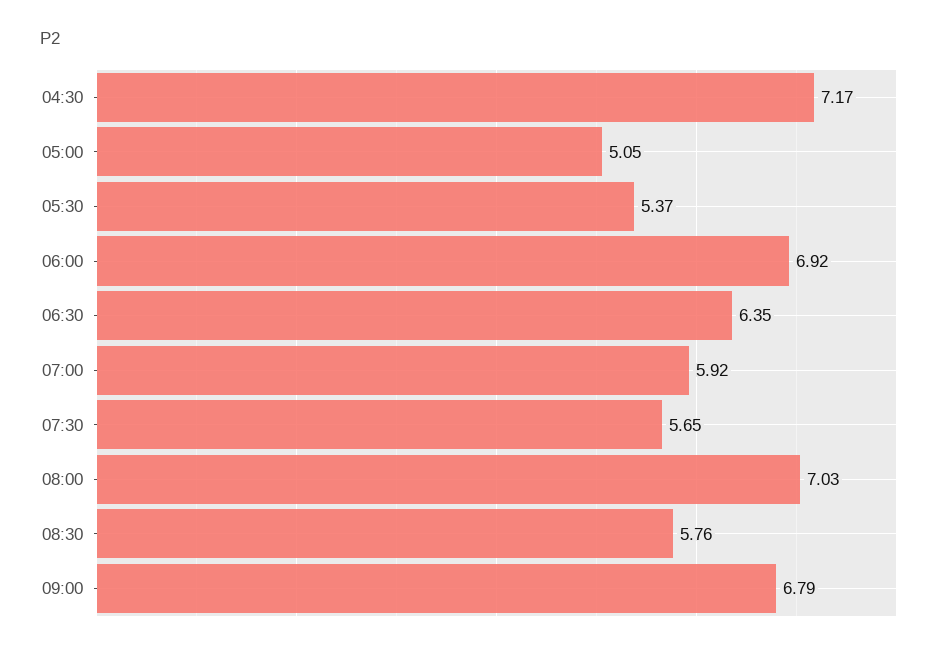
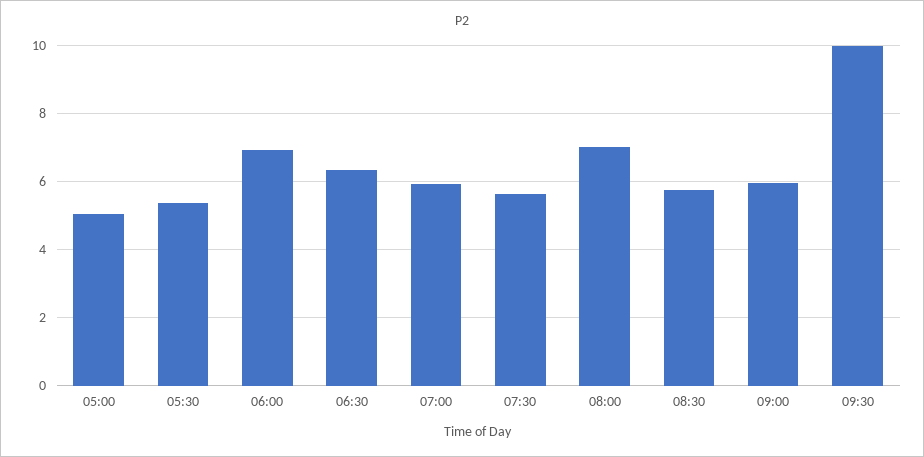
04:30: 7.17 -> none
09:00: 6.79 -> 6
09:30: none -> 10

